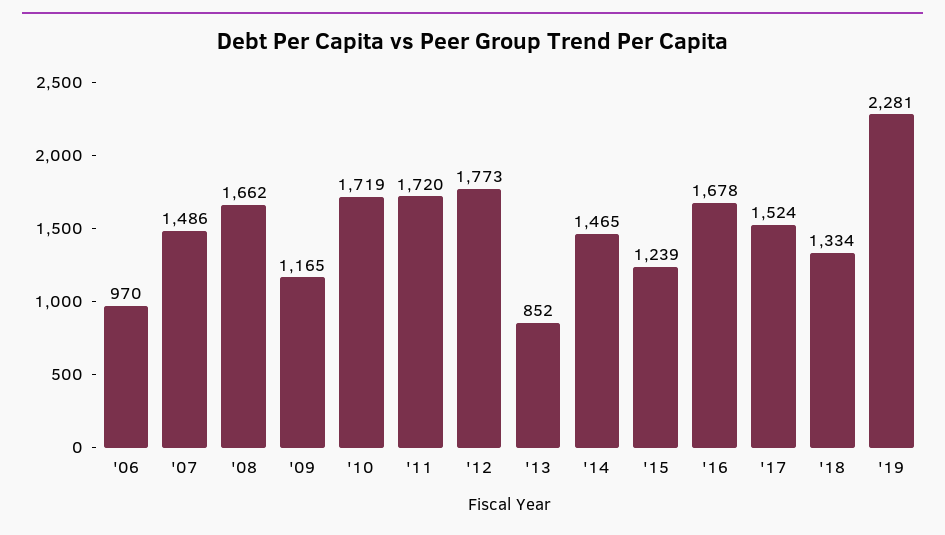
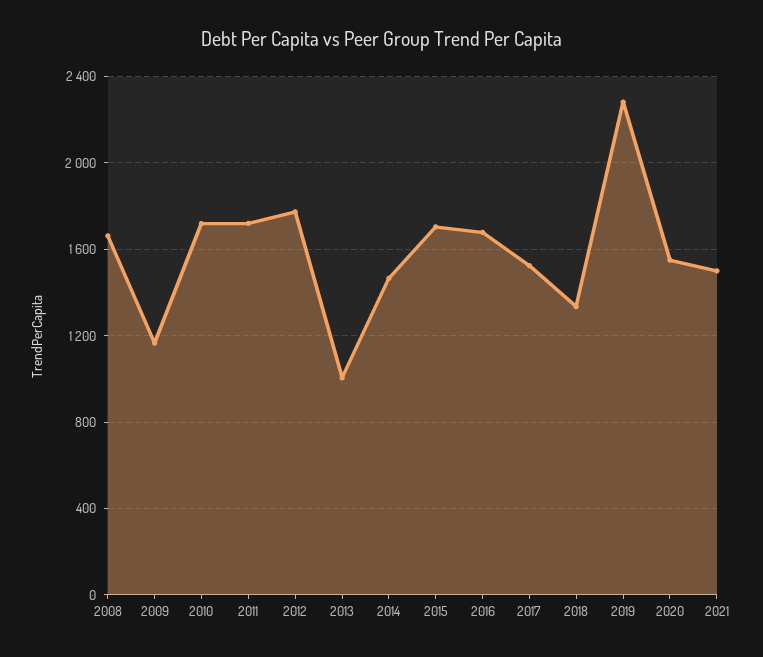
'06: 970 -> none
'07: 1486 -> none
'13: 852 -> 1000
'15: 1239 -> 1700
2020: none -> 1550
2021: none -> 1500

